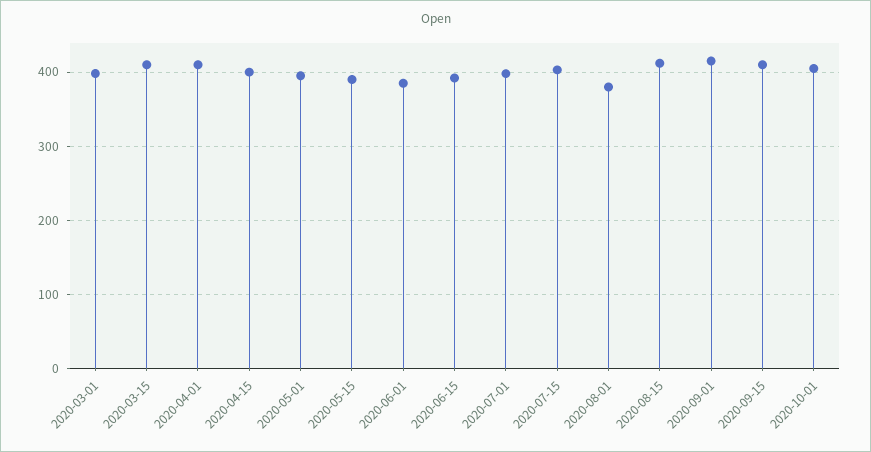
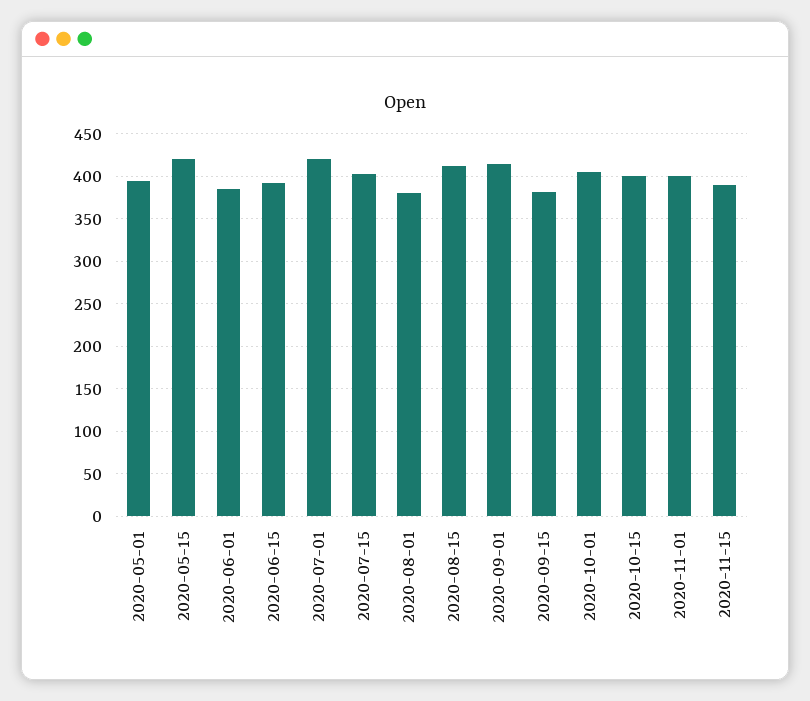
2020-03-01: 400 -> none
2020-03-15: 410 -> none
2020-04-01: 410 -> none
2020-04-15: 400 -> none
2020-05-15: 390 -> 420
2020-07-01: 400 -> 420
2020-09-15: 410 -> 380
2020-10-15: none -> 400
2020-11-01: none -> 400
2020-11-15: none -> 390

